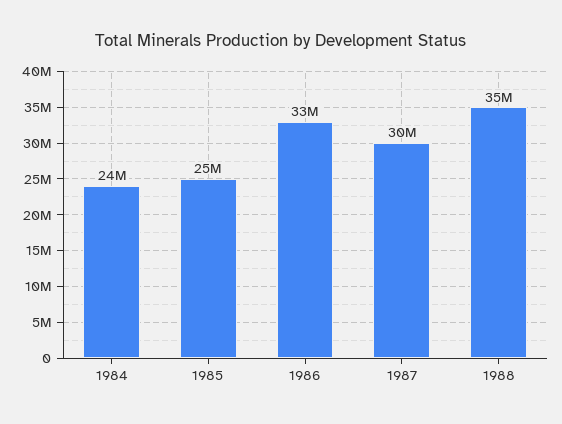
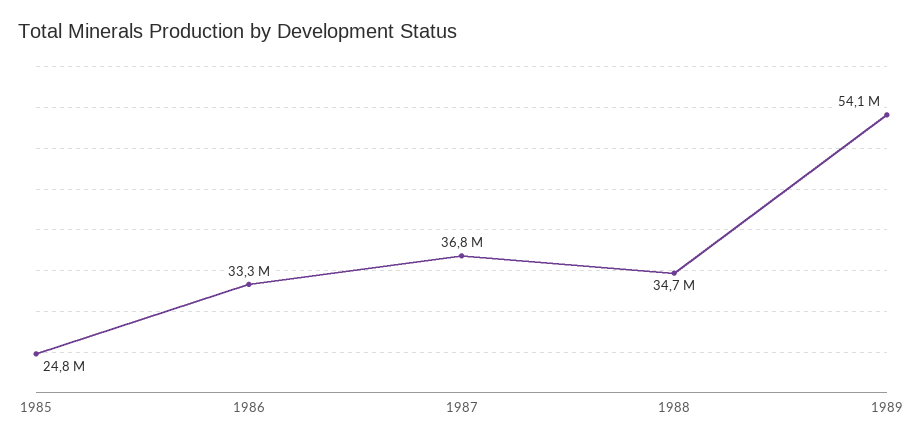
1984: 24000000 -> none
1987: 30000000 -> 36800000
1989: none -> 54100000

